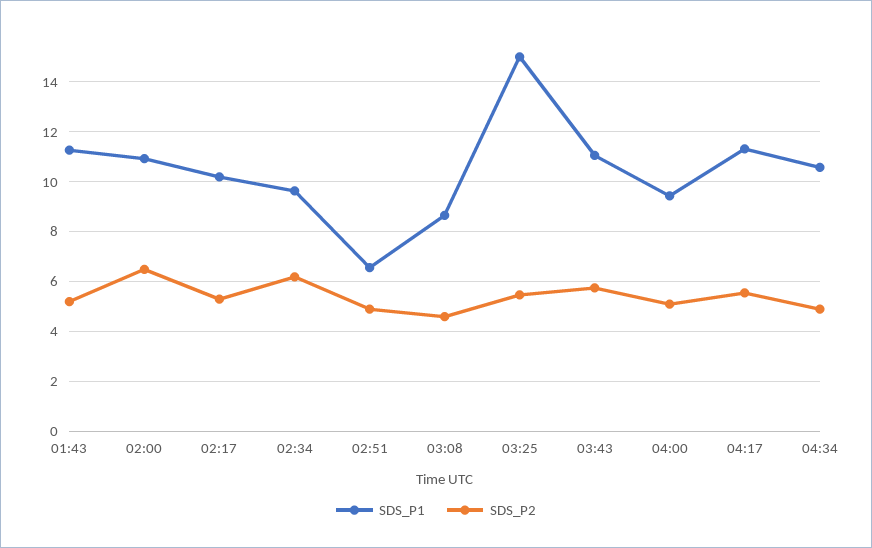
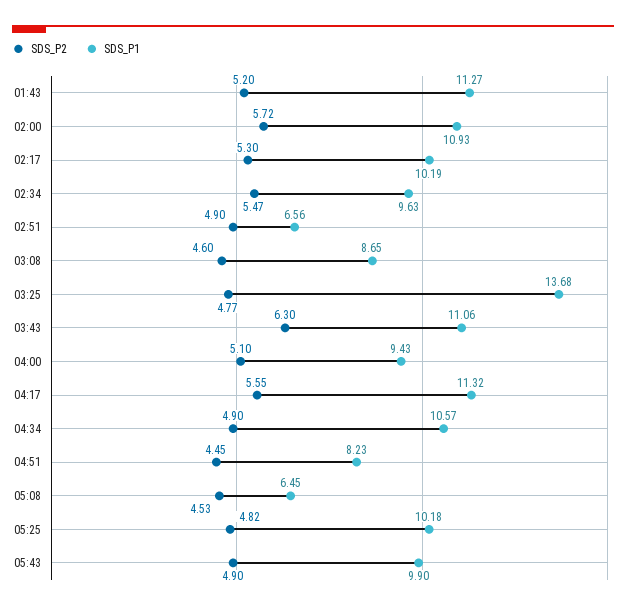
SDS_P2, 02:00: 6.5 -> 5.72
SDS_P2, 02:34: 6.25 -> 5.47
SDS_P1, 03:25: 15 -> 13.68
SDS_P2, 03:25: 5.5 -> 4.77
SDS_P2, 03:43: 5.75 -> 6.3
SDS_P2, 04:51: none -> 4.45
SDS_P1, 04:51: none -> 8.23
SDS_P2, 05:08: none -> 4.53
SDS_P1, 05:08: none -> 6.45
SDS_P2, 05:25: none -> 4.82
SDS_P1, 05:25: none -> 10.18
SDS_P2, 05:43: none -> 4.9
SDS_P1, 05:43: none -> 9.9

